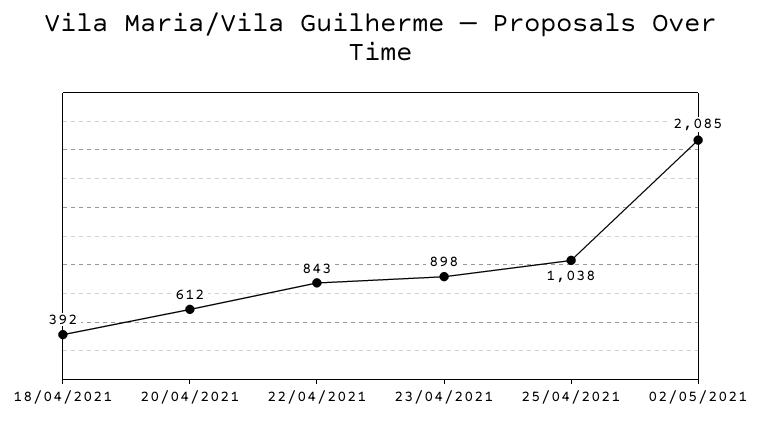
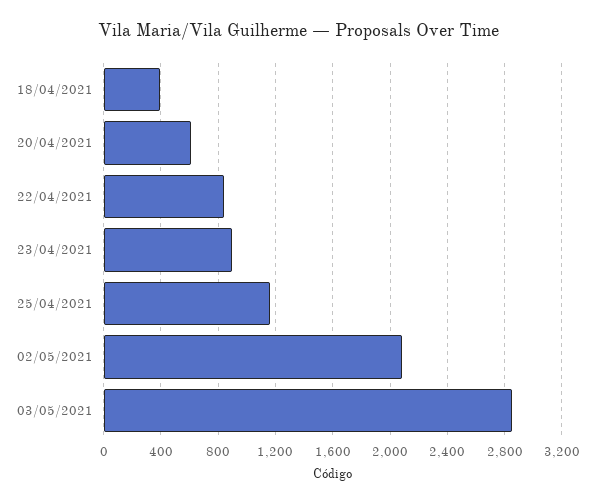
25/04/2021: 1038 -> 1150
03/05/2021: none -> 2850

